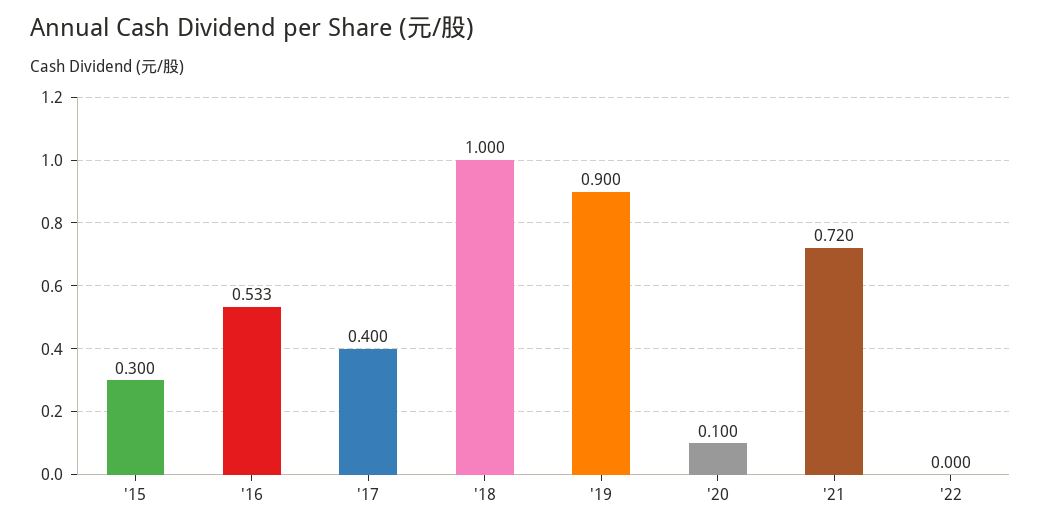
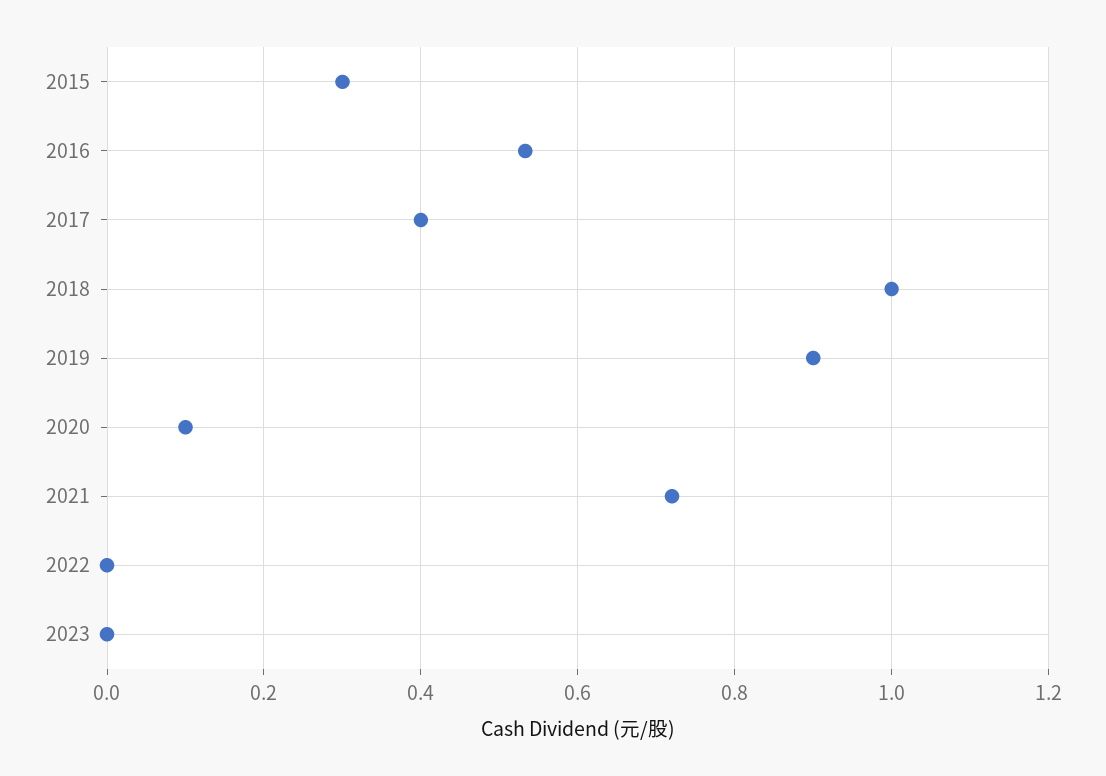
2023: none -> 0

